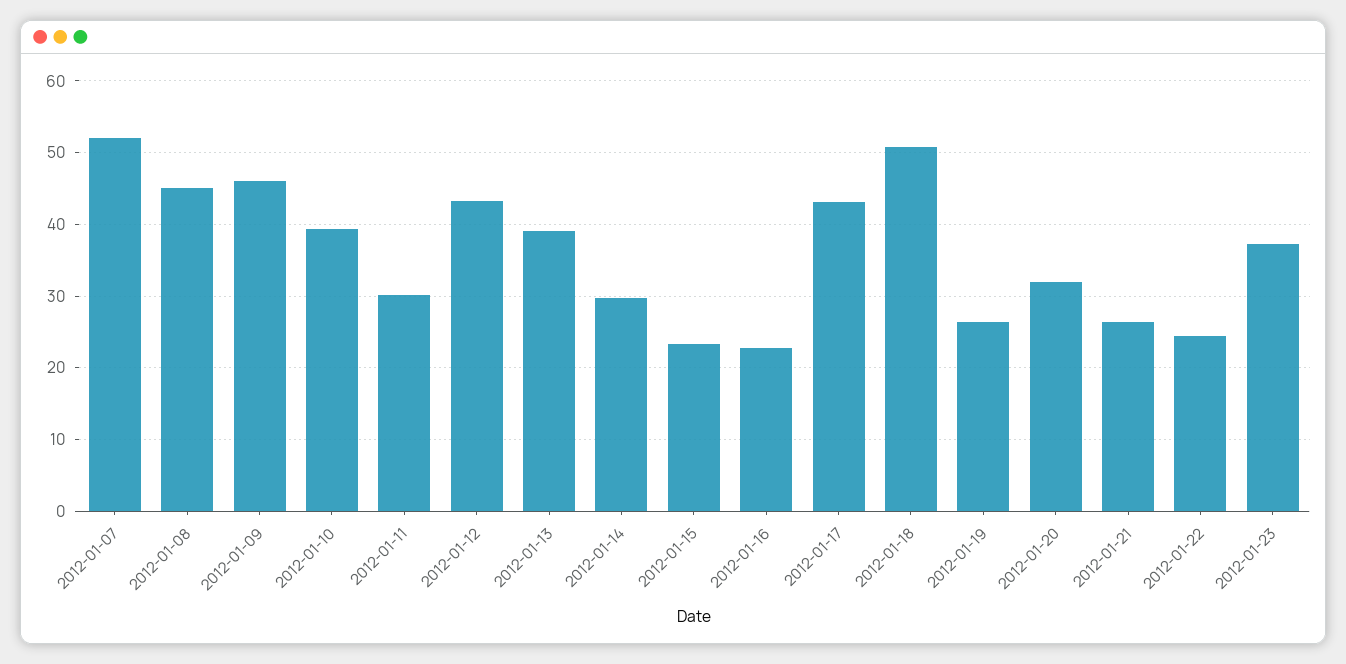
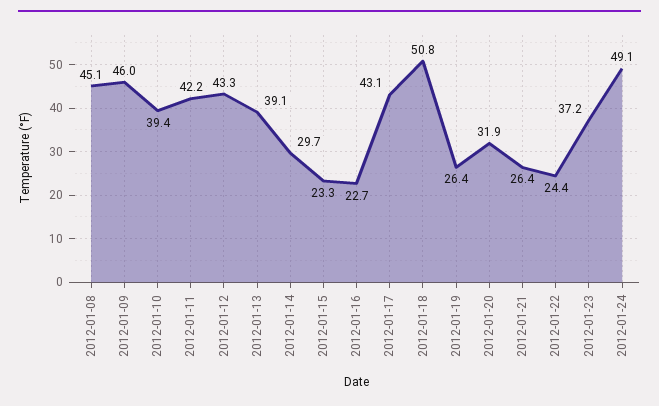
2012-01-07: 52 -> none
2012-01-11: 30 -> 42.2
2012-01-24: none -> 49.1

